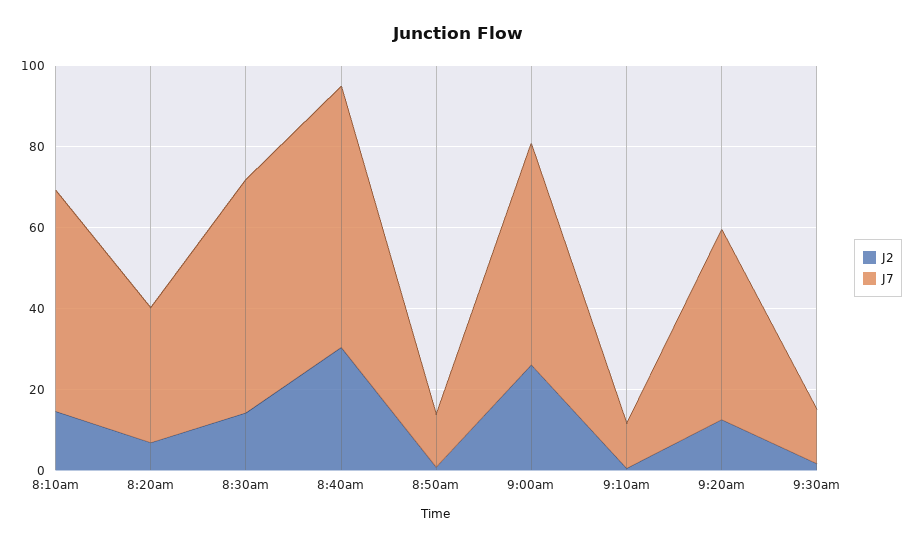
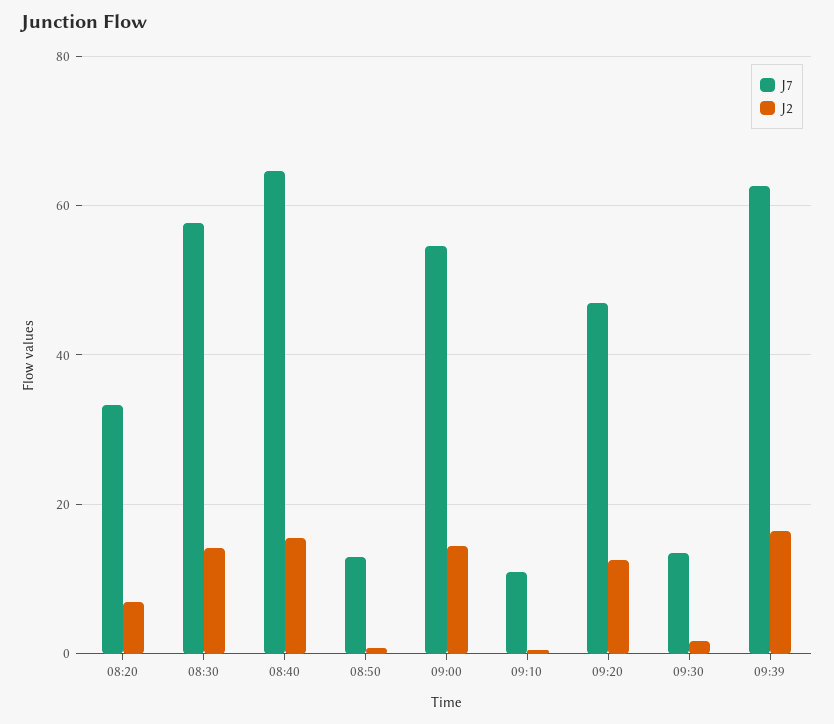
J2, 8:10am: 15 -> none
J7, 8:10am: 55 -> none
J2, 8:40am: 30 -> 16
J2, 9:00am: 25 -> 14
J7, 09:39: none -> 62
J2, 09:39: none -> 16

